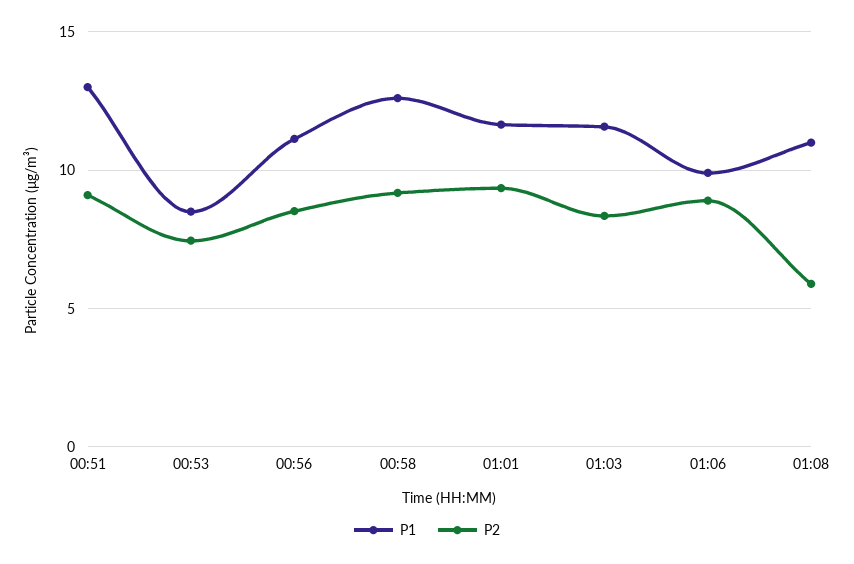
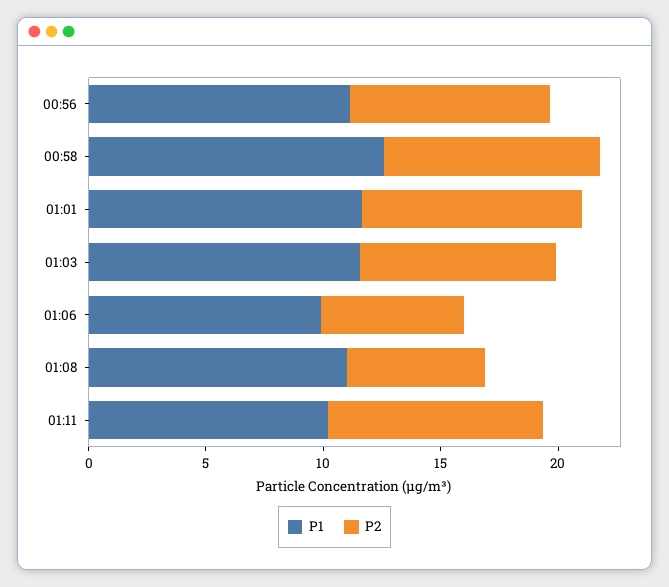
P1, 00:51: 13 -> none
P2, 00:51: 9 -> none
P1, 00:53: 8.5 -> none
P2, 00:53: 7.5 -> none
P2, 01:06: 9 -> 6
P1, 01:11: none -> 10
P2, 01:11: none -> 9

